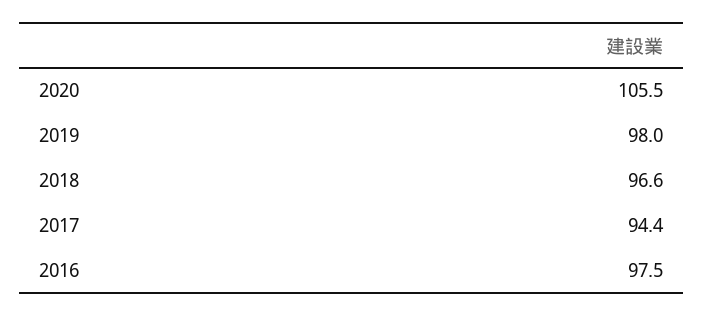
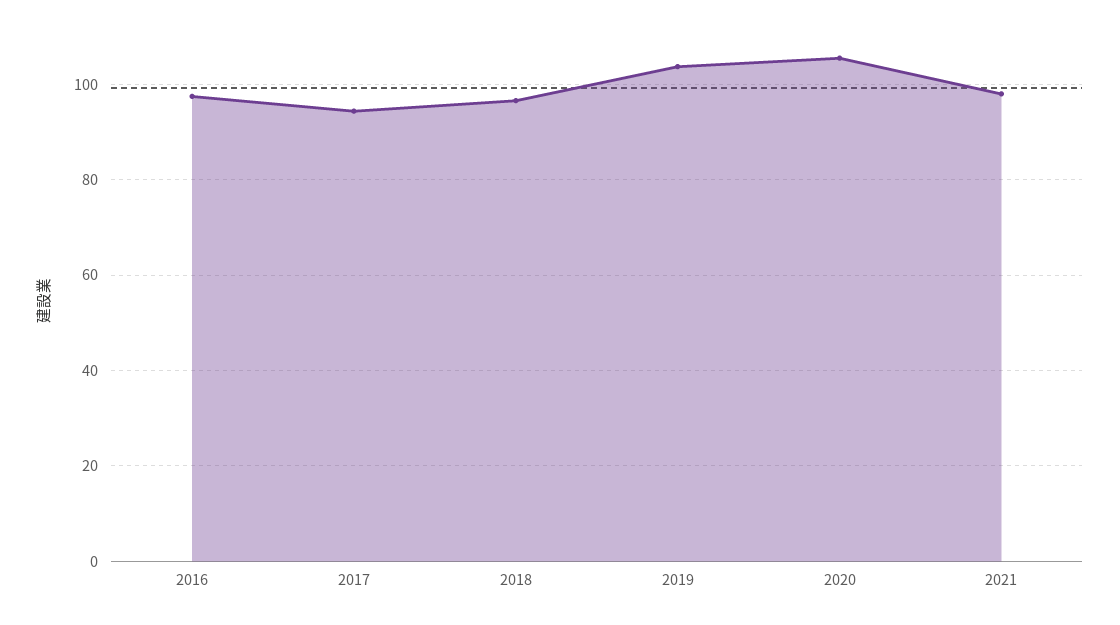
2019: 98 -> 104
2021: none -> 98

